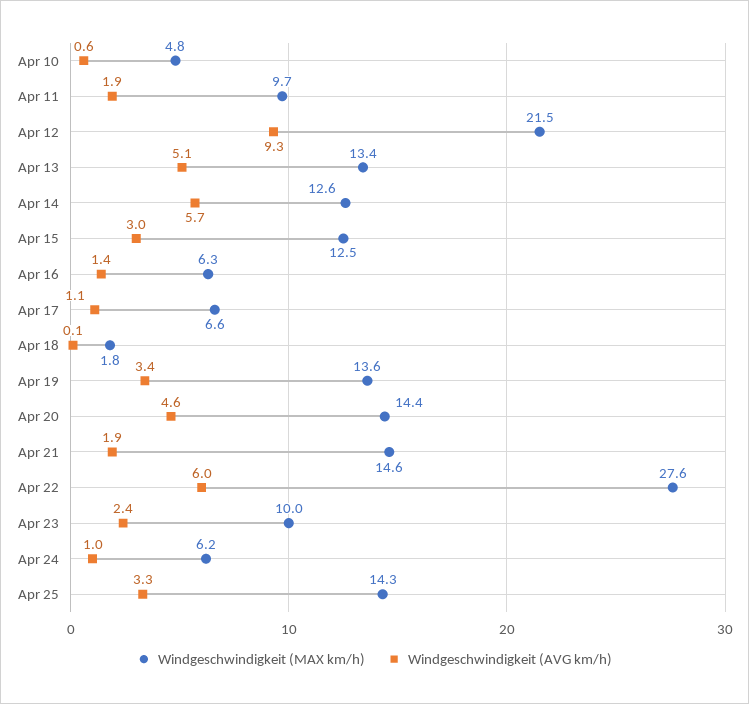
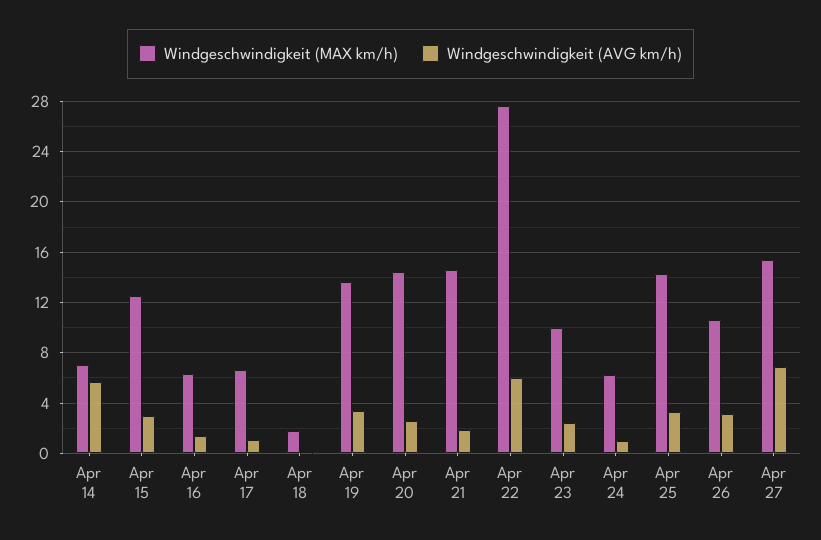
Windgeschwindigkeit (MAX km/h), Apr 10: 4.8 -> none
Windgeschwindigkeit (AVG km/h), Apr 10: 0.6 -> none
Windgeschwindigkeit (MAX km/h), Apr 11: 9.7 -> none
Windgeschwindigkeit (AVG km/h), Apr 11: 1.9 -> none
Windgeschwindigkeit (MAX km/h), Apr 12: 21.5 -> none
Windgeschwindigkeit (AVG km/h), Apr 12: 9.3 -> none
Windgeschwindigkeit (MAX km/h), Apr 13: 13.4 -> none
Windgeschwindigkeit (AVG km/h), Apr 13: 5.1 -> none
Windgeschwindigkeit (MAX km/h), Apr 14: 12.6 -> 7
Windgeschwindigkeit (AVG km/h), Apr 20: 4.6 -> 2.5
Windgeschwindigkeit (MAX km/h), Apr 26: none -> 10.5
Windgeschwindigkeit (AVG km/h), Apr 26: none -> 3
Windgeschwindigkeit (MAX km/h), Apr 27: none -> 15.5
Windgeschwindigkeit (AVG km/h), Apr 27: none -> 7

